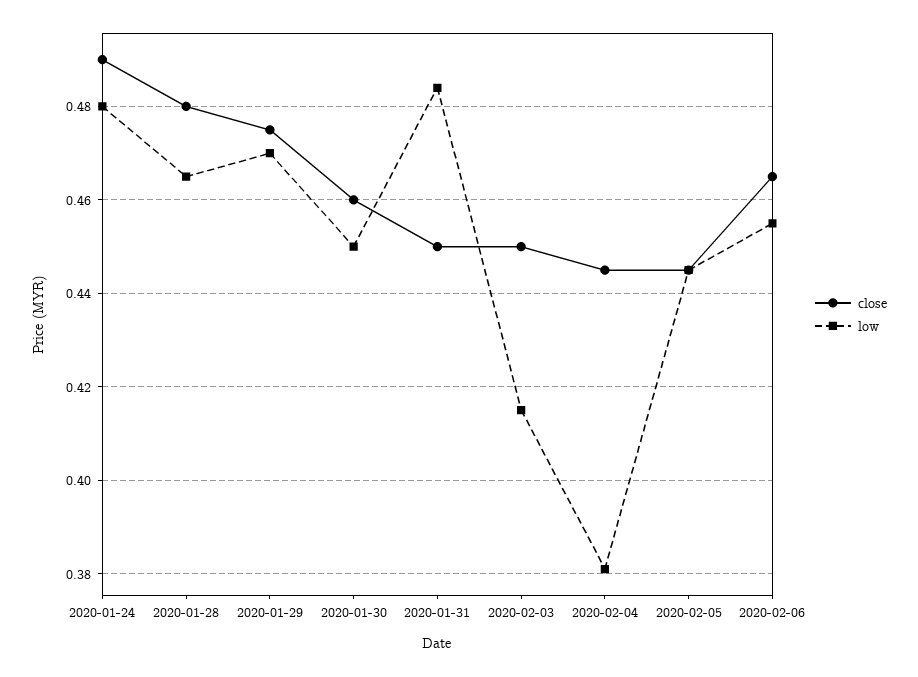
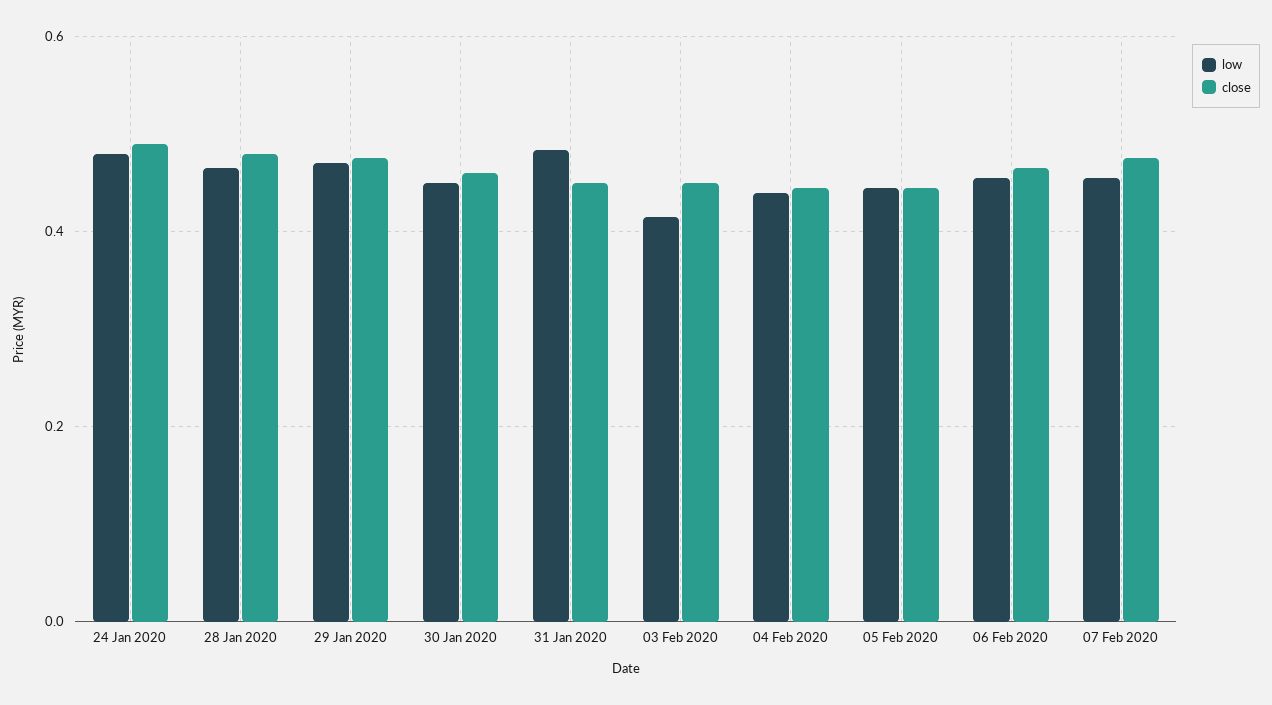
low, 2020-02-04: 0.38 -> 0.44
low, 07 Feb 2020: none -> 0.46
close, 07 Feb 2020: none -> 0.48

